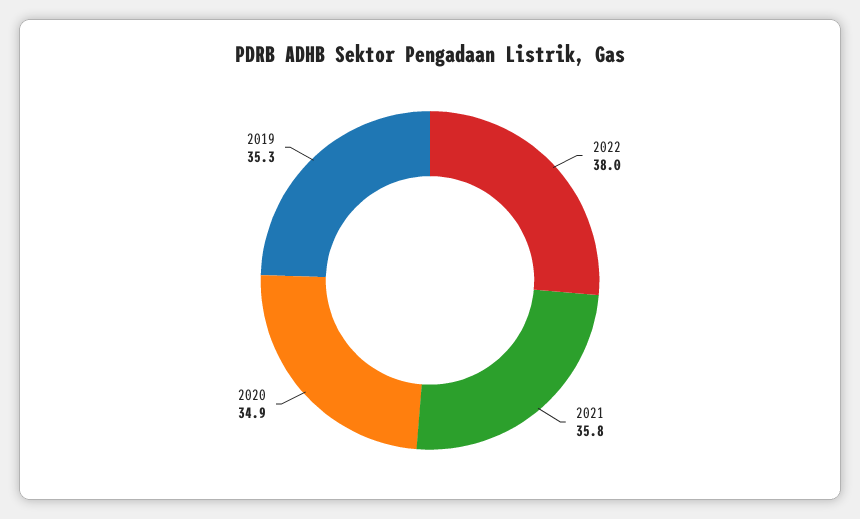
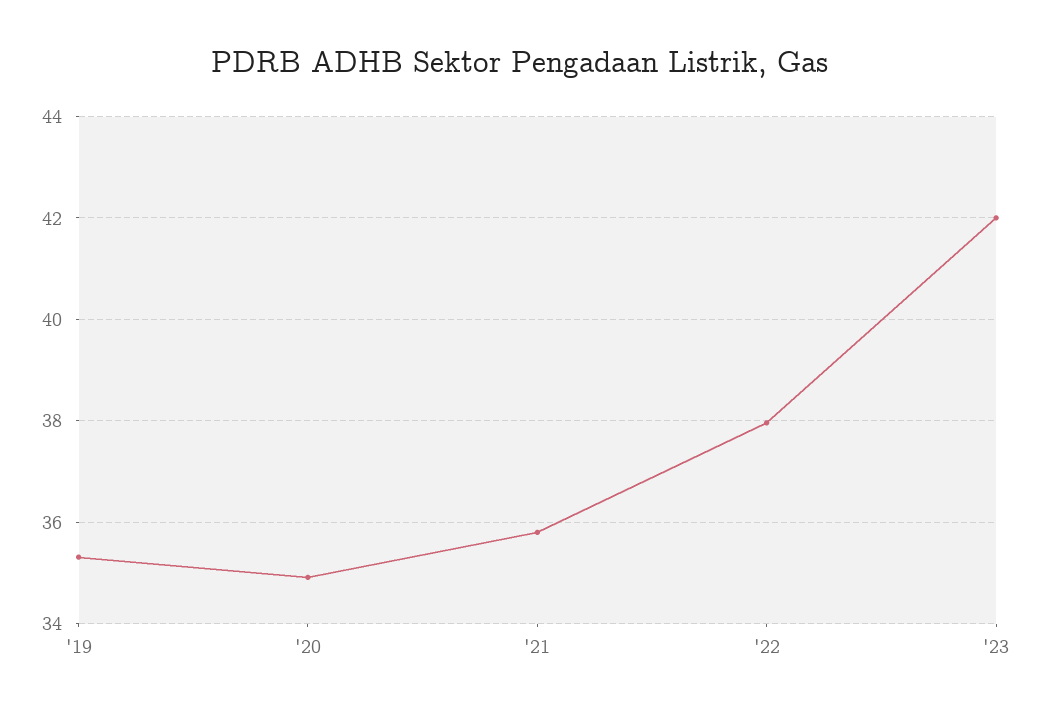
'23: none -> 42

